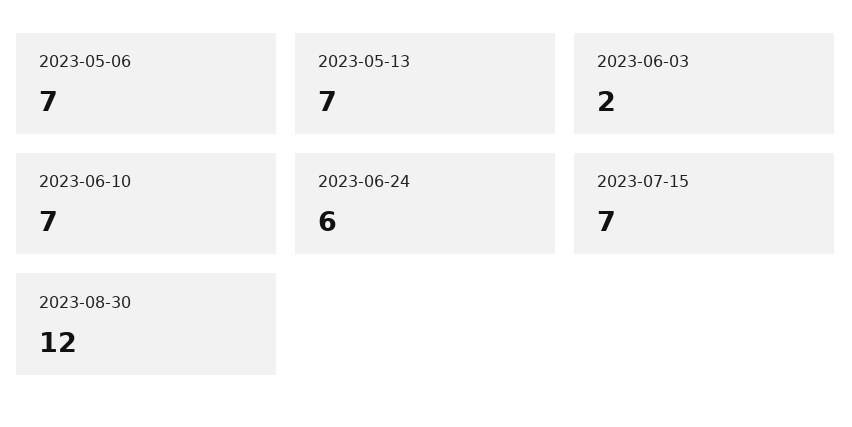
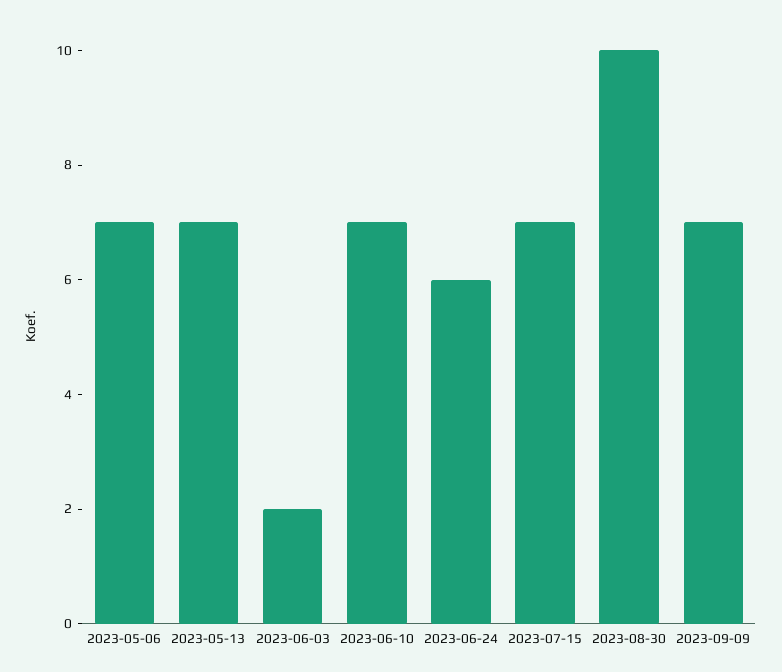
2023-08-30: 12 -> 10
2023-09-09: none -> 7

